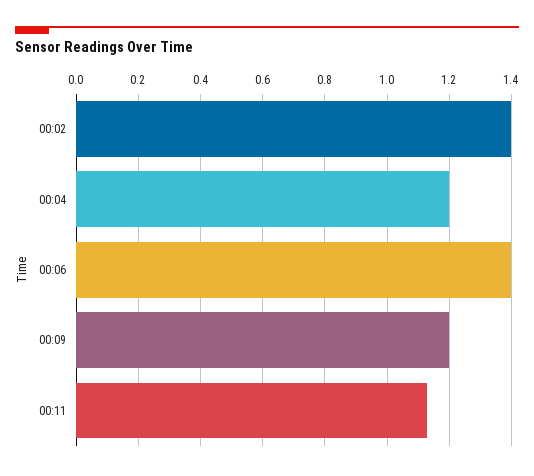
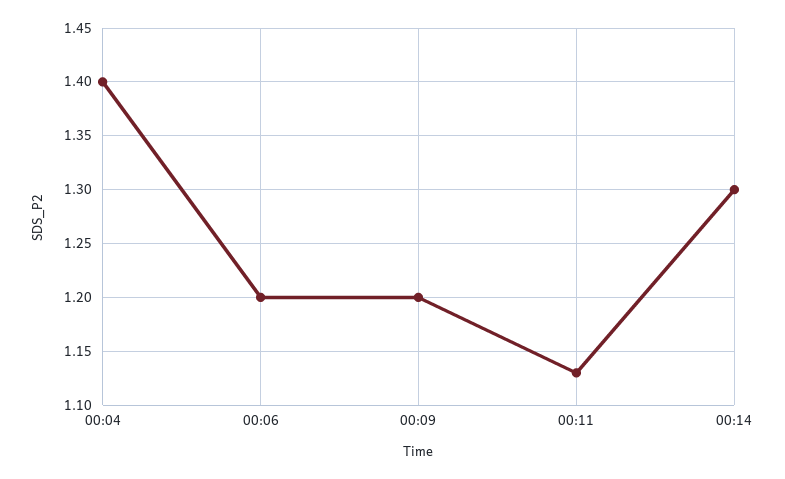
00:02: 1.4 -> none
00:04: 1.2 -> 1.4
00:06: 1.4 -> 1.2
00:14: none -> 1.3

